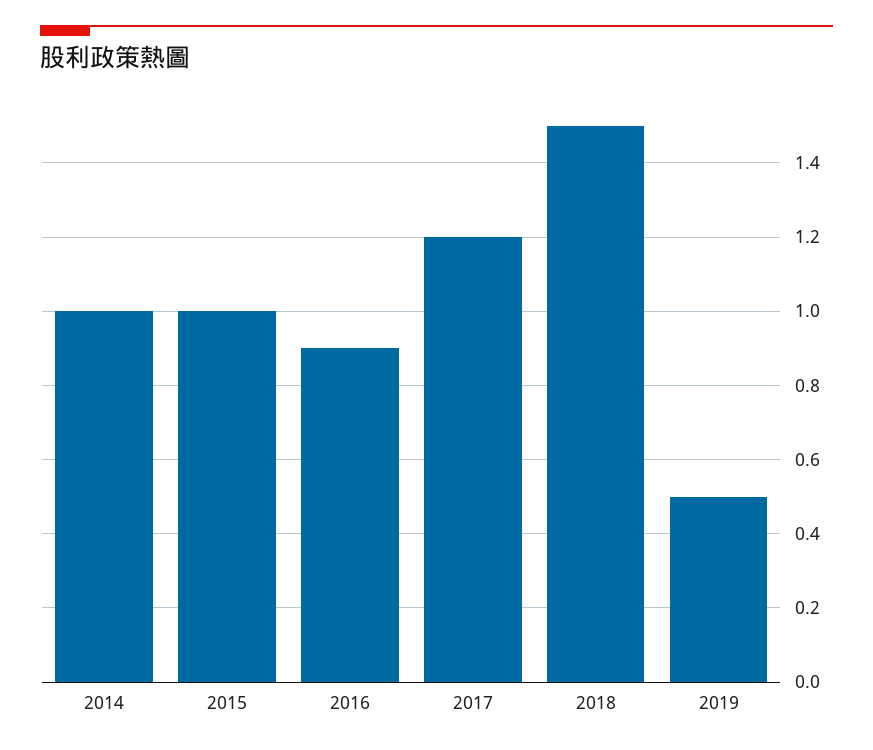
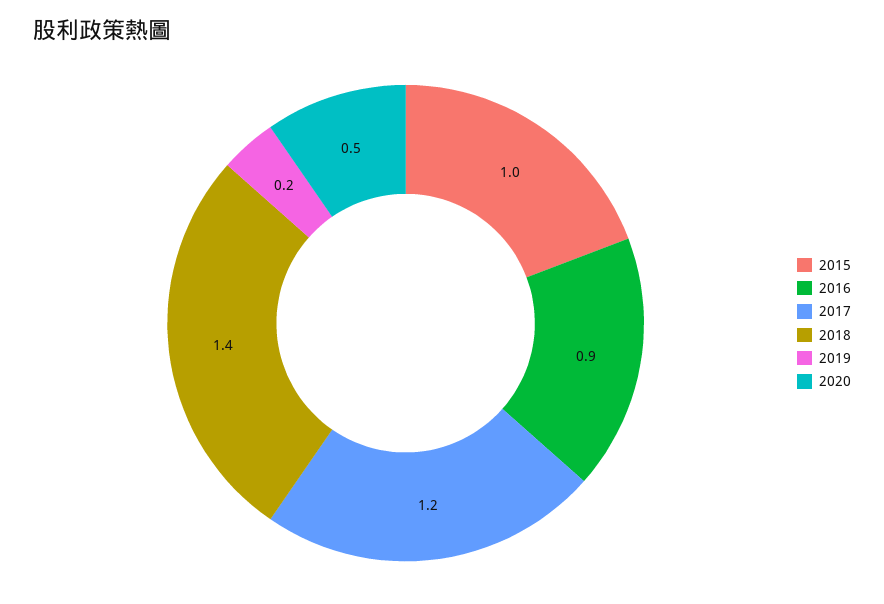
2014: 1 -> none
2018: 1.5 -> 1.4
2019: 0.5 -> 0.2
2020: none -> 0.5

